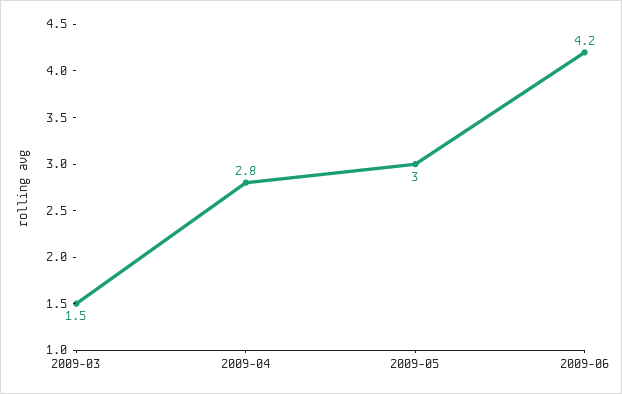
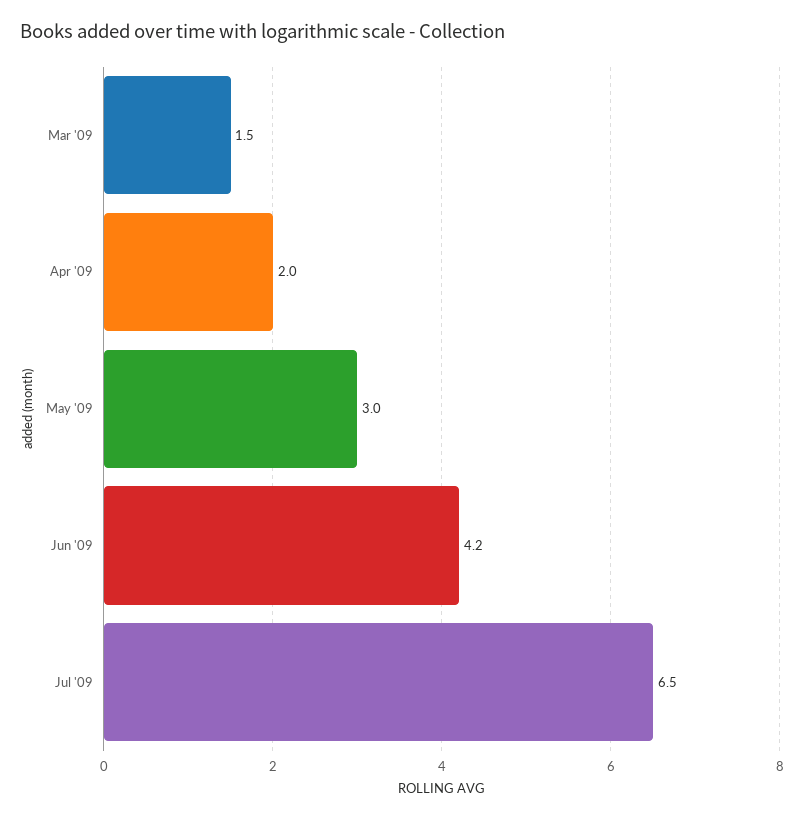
2009-04: 2.8 -> 2
Jul '09: none -> 6.5

